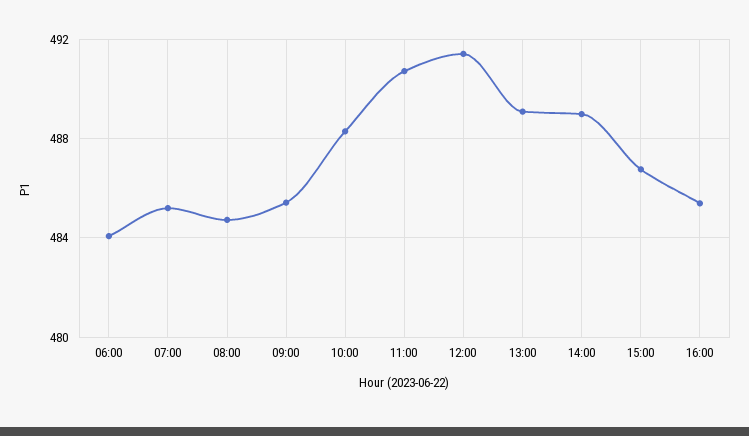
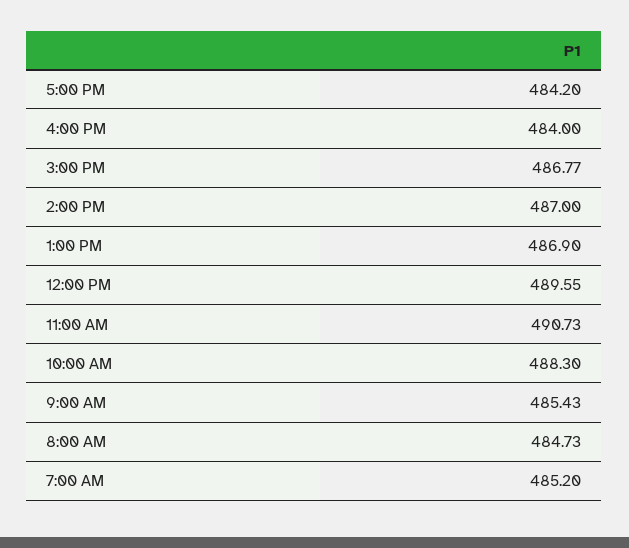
06:00: 484 -> none
12:00: 491.5 -> 489.55
13:00: 489 -> 486.9
14:00: 489 -> 487
16:00: 485.5 -> 484
5:00 PM: none -> 484.2

